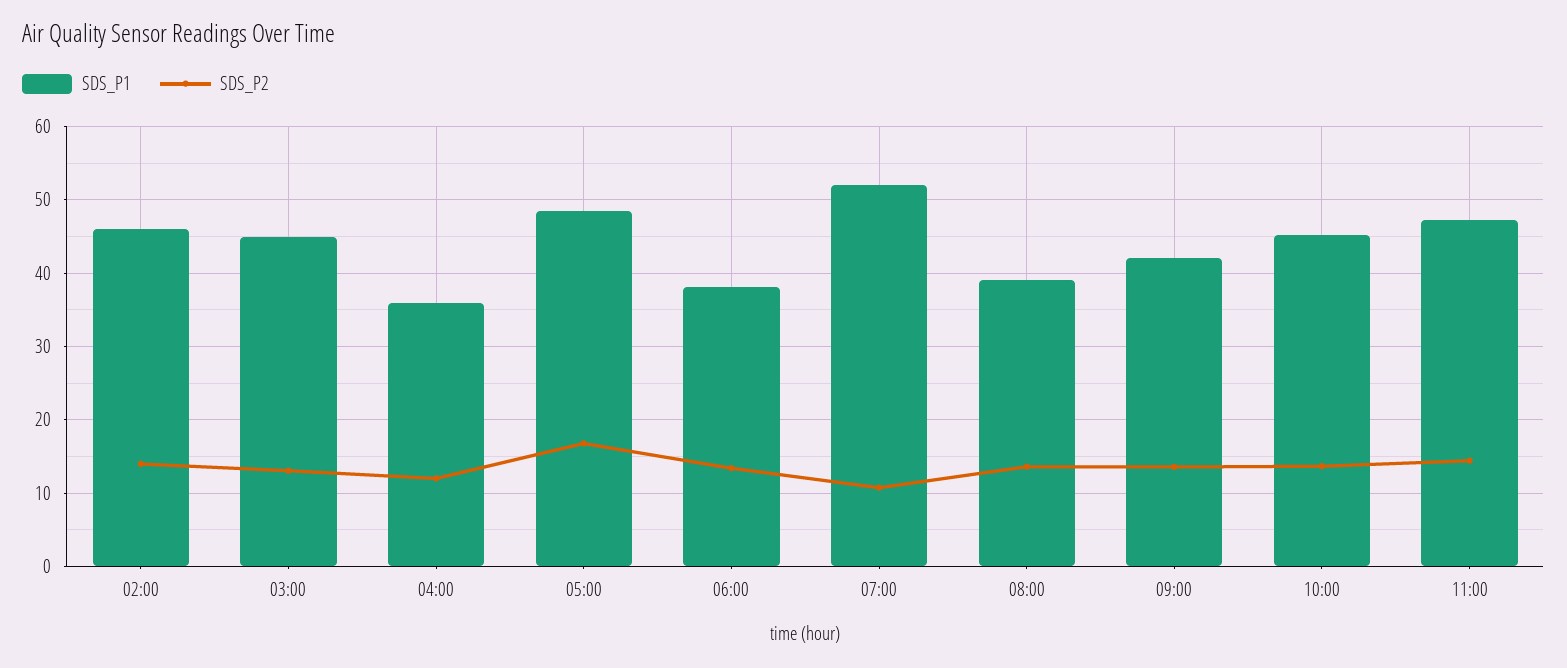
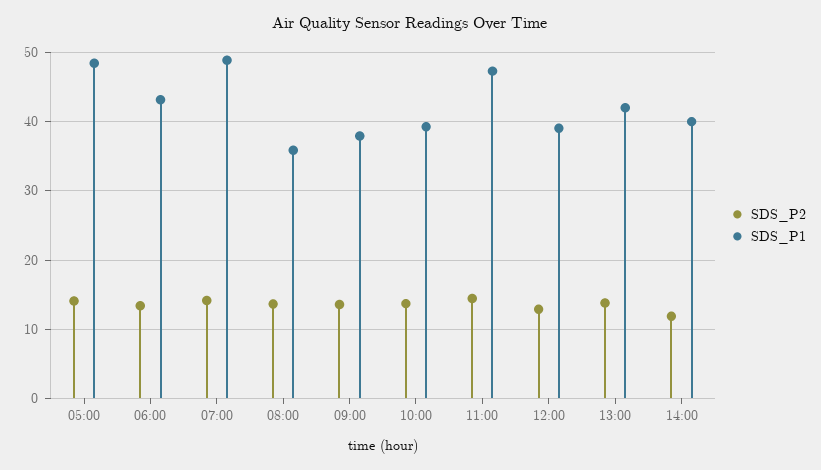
SDS_P1, 02:00: 46 -> none
SDS_P2, 02:00: 14 -> none
SDS_P1, 03:00: 45 -> none
SDS_P2, 03:00: 13 -> none
SDS_P1, 04:00: 36 -> none
SDS_P2, 04:00: 12 -> none
SDS_P2, 05:00: 17 -> 14
SDS_P1, 06:00: 38 -> 43
SDS_P1, 07:00: 52 -> 49
SDS_P2, 07:00: 11 -> 14
SDS_P1, 08:00: 39 -> 36
SDS_P1, 09:00: 42 -> 38
SDS_P1, 10:00: 45 -> 39
SDS_P2, 12:00: none -> 13
SDS_P1, 12:00: none -> 39
SDS_P2, 13:00: none -> 14
SDS_P1, 13:00: none -> 42
SDS_P2, 14:00: none -> 12
SDS_P1, 14:00: none -> 40

